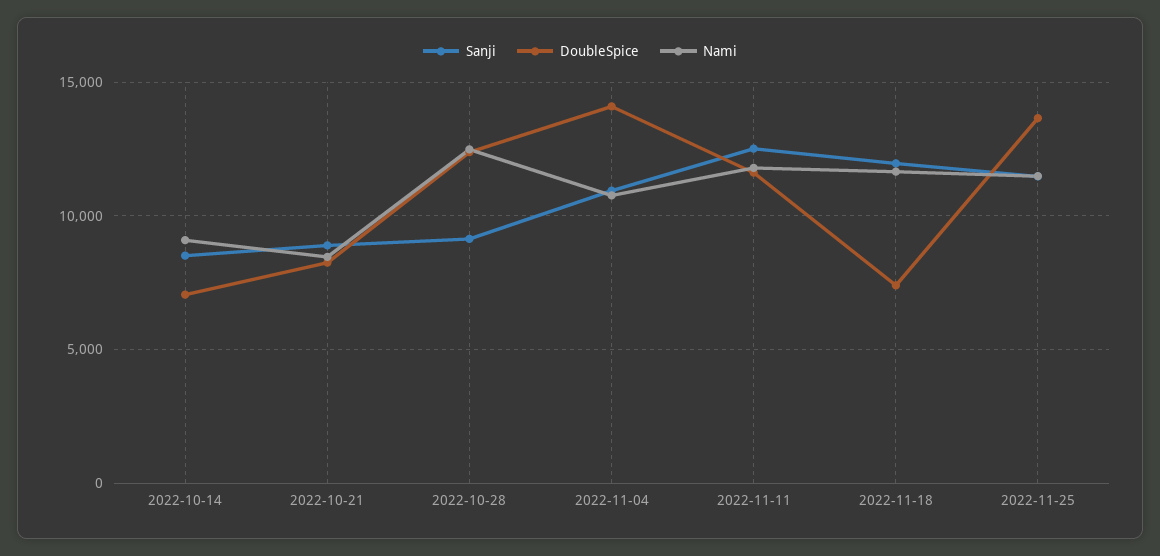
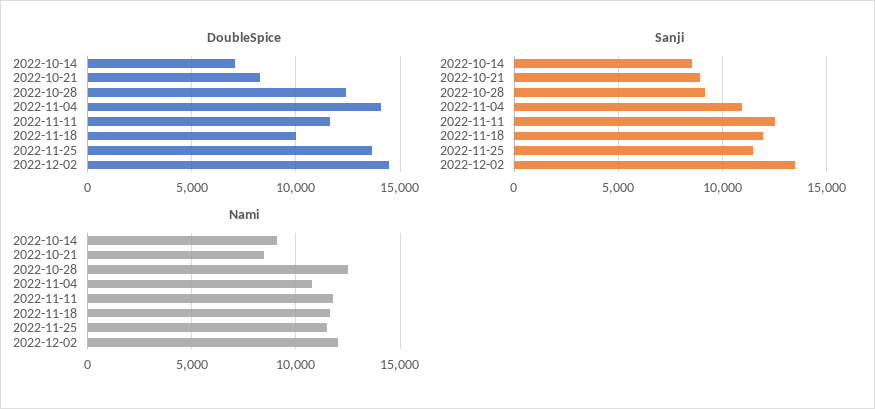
DoubleSpice, 2022-11-18: 7500 -> 10000
DoubleSpice, 2022-12-02: none -> 14500
Sanji, 2022-12-02: none -> 13500
Nami, 2022-12-02: none -> 12000

